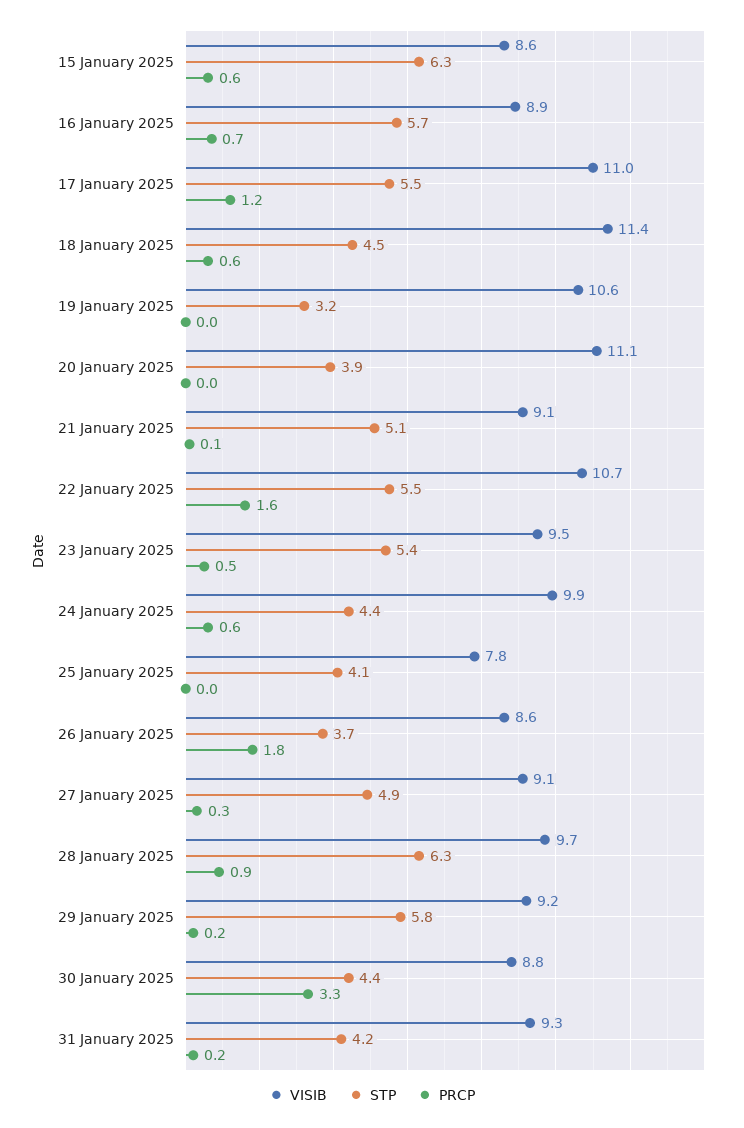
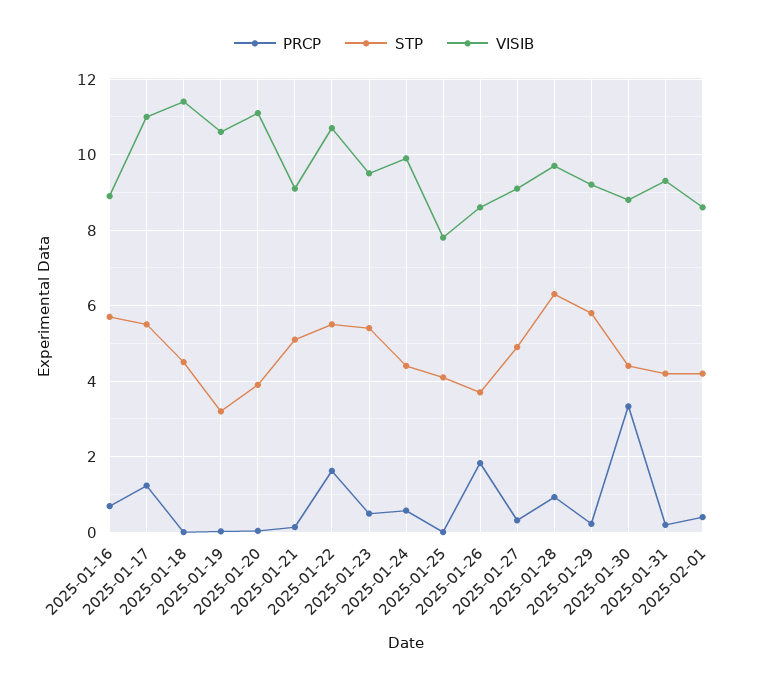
VISIB, 15 January 2025: 8.6 -> none
STP, 15 January 2025: 6.3 -> none
PRCP, 15 January 2025: 0.6 -> none
PRCP, 18 January 2025: 0.6 -> 0
PRCP, 2025-02-01: none -> 0.4
STP, 2025-02-01: none -> 4.2
VISIB, 2025-02-01: none -> 8.6

